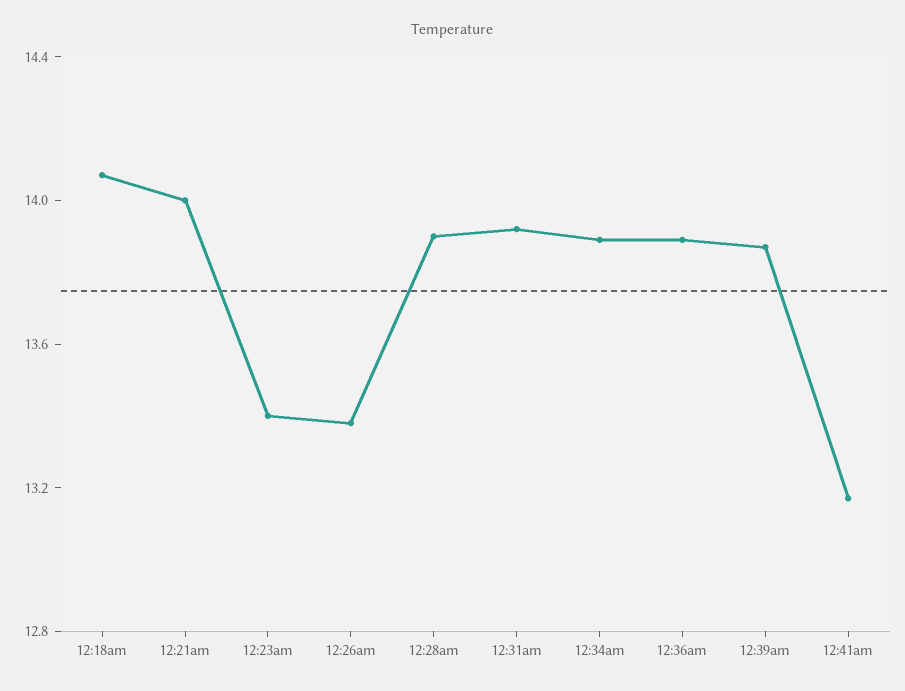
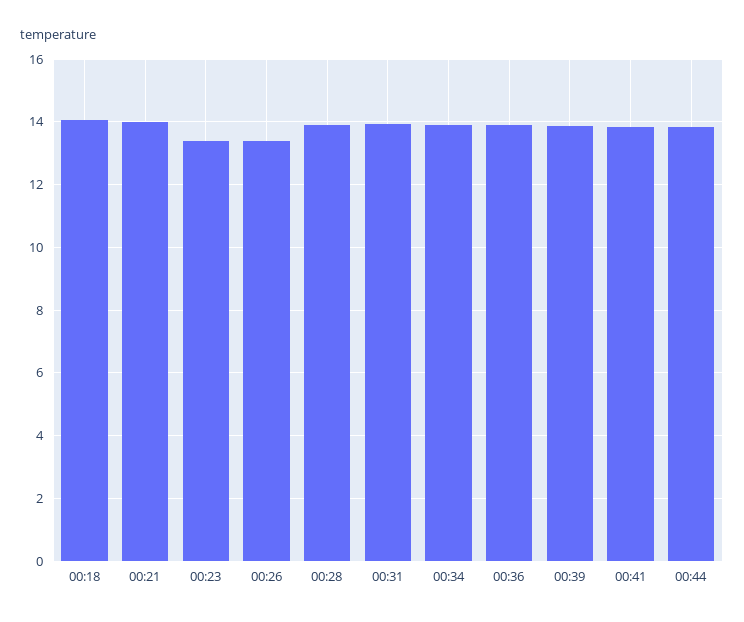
12:41am: 13.2 -> 13.8
00:44: none -> 13.8

